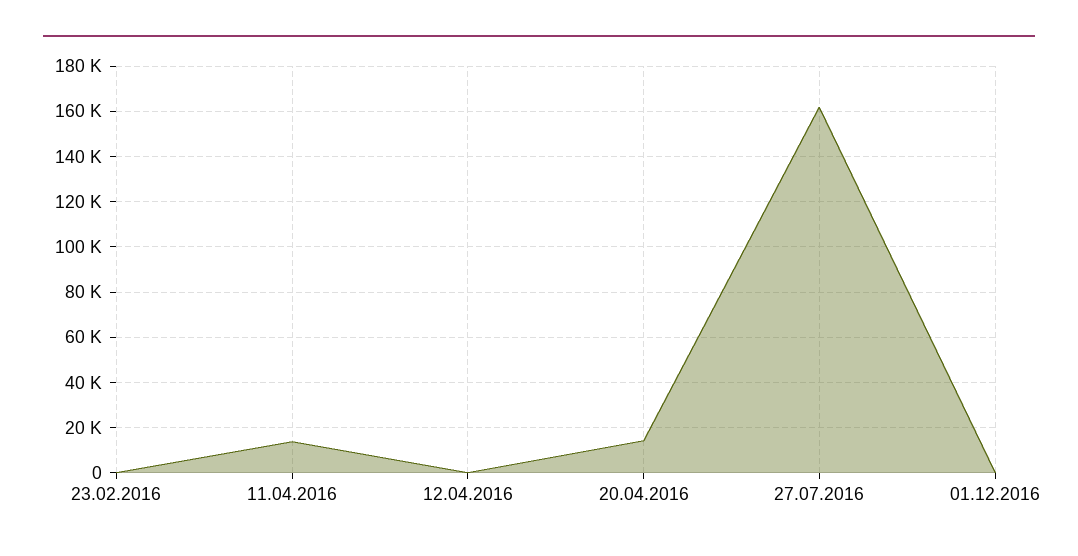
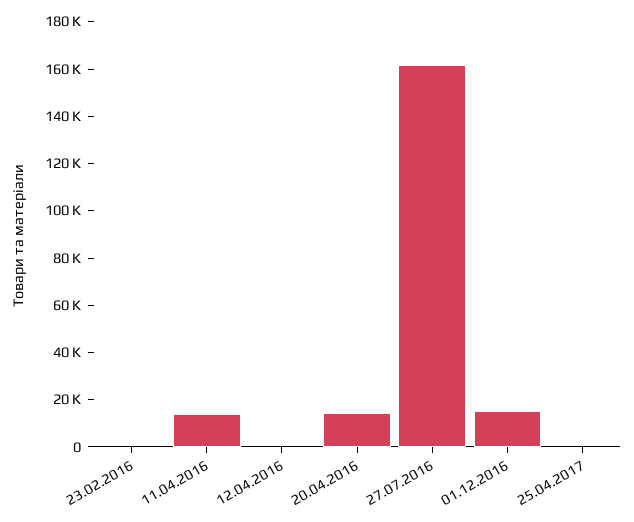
01.12.2016: 0 -> 15000
25.04.2017: none -> 0

